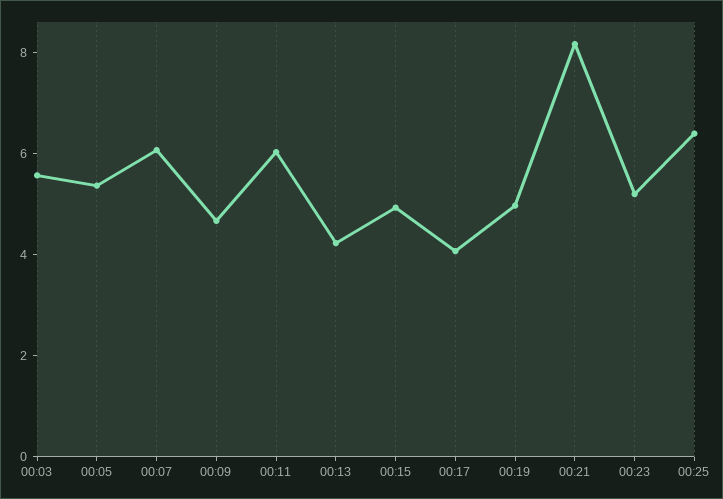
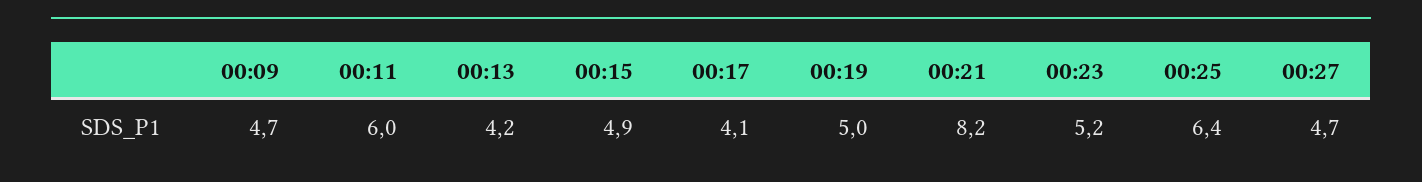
00:03: 5.5 -> none
00:05: 5.5 -> none
00:07: 6 -> none
00:27: none -> 4.7

